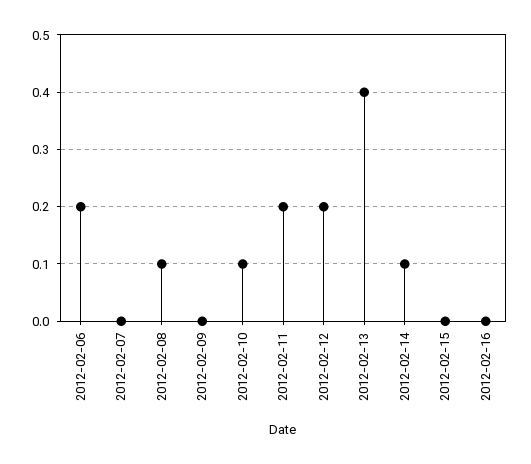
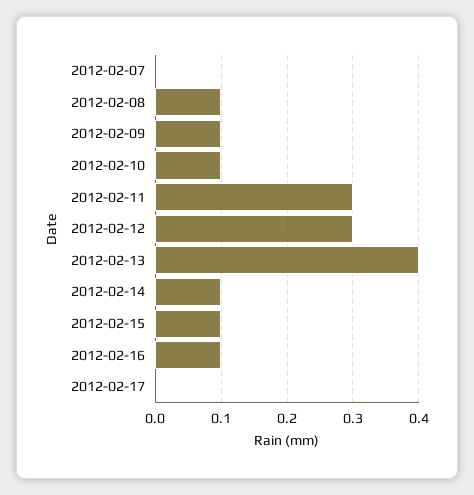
2012-02-06: 0.2 -> none
2012-02-09: 0 -> 0.1
2012-02-11: 0.2 -> 0.3
2012-02-12: 0.2 -> 0.3
2012-02-15: 0 -> 0.1
2012-02-16: 0 -> 0.1
2012-02-17: none -> 0

